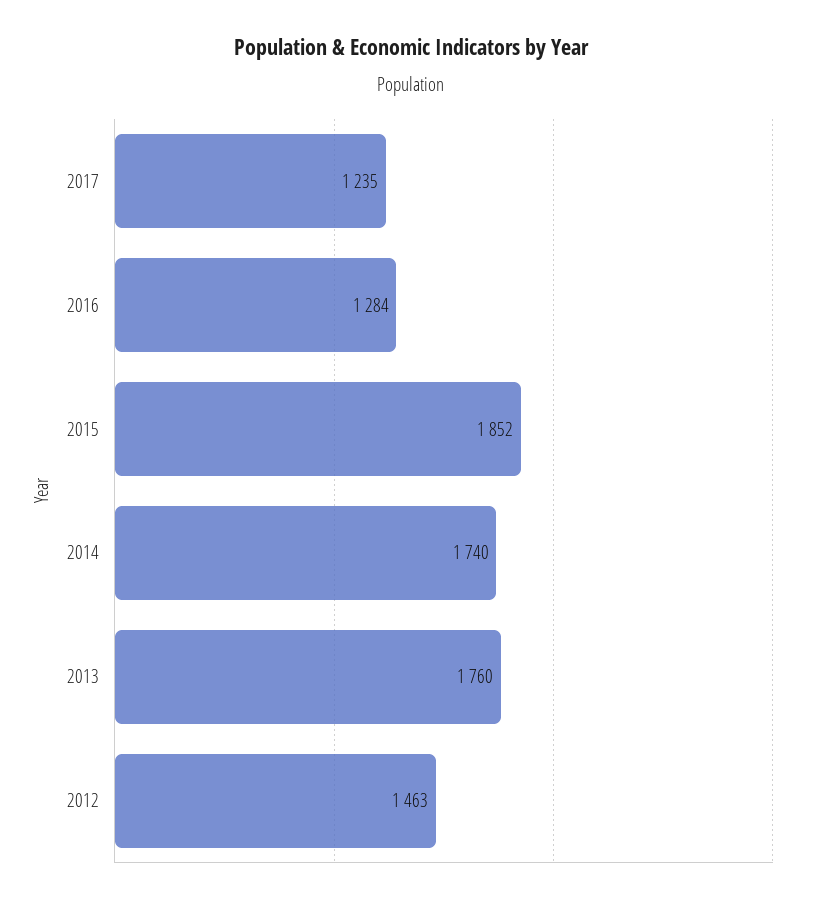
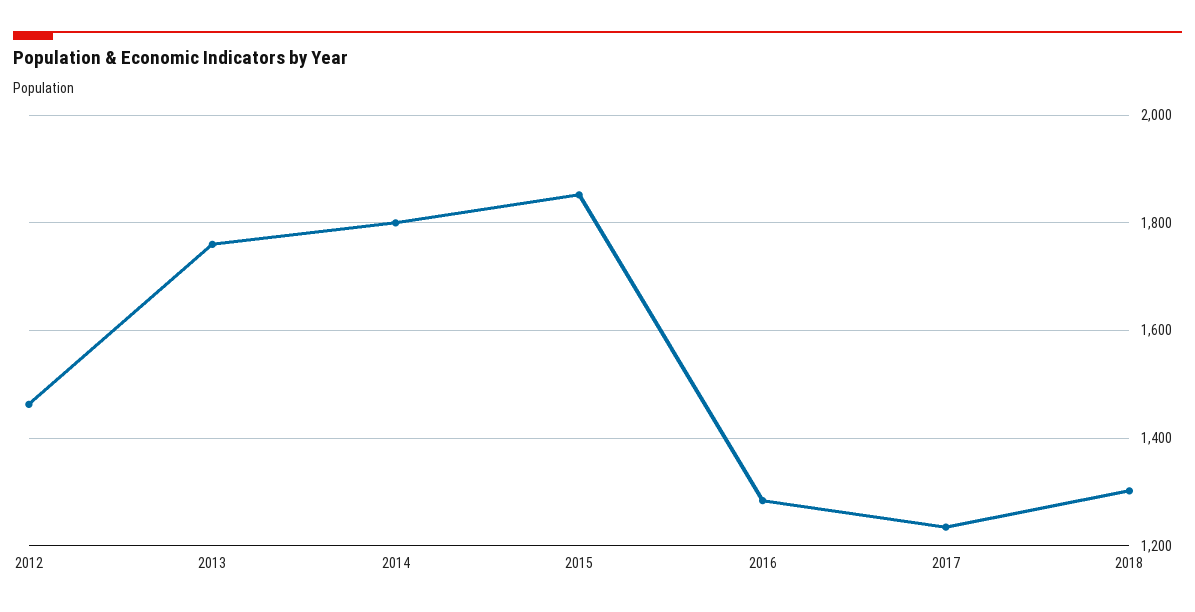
2014: 1740 -> 1800
2018: none -> 1300

